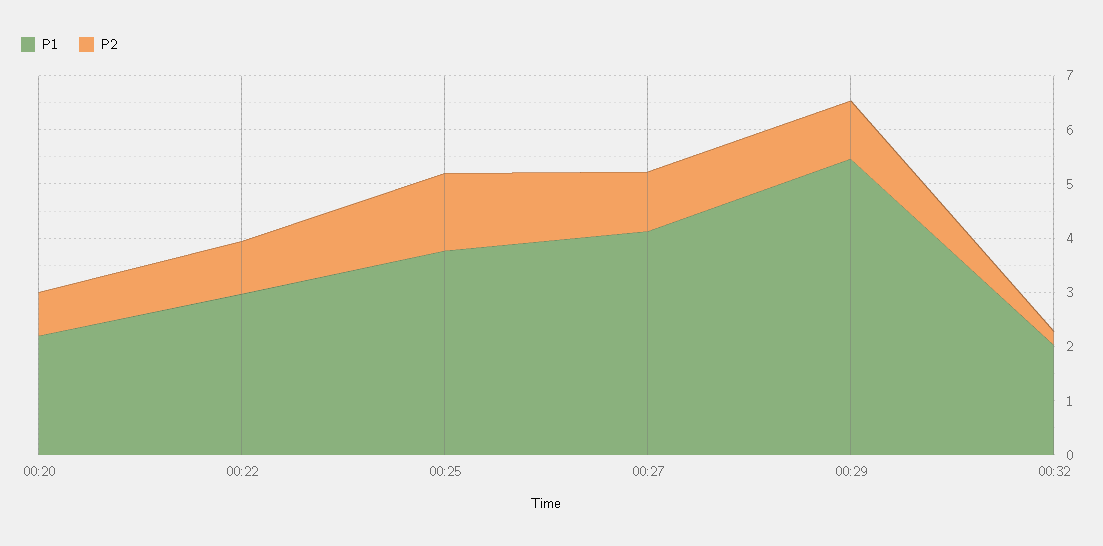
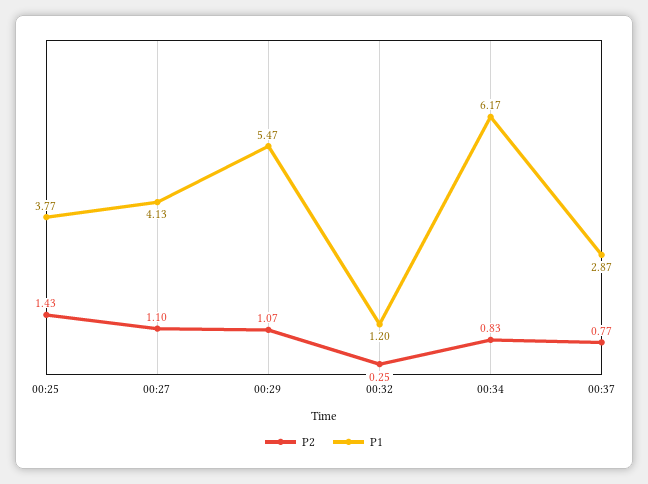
P1, 00:20: 2.2 -> none
P2, 00:20: 0.8 -> none
P1, 00:22: 3 -> none
P2, 00:22: 1 -> none
P1, 00:32: 2 -> 1.2
P2, 00:34: none -> 0.83
P1, 00:34: none -> 6.17
P2, 00:37: none -> 0.77
P1, 00:37: none -> 2.87

